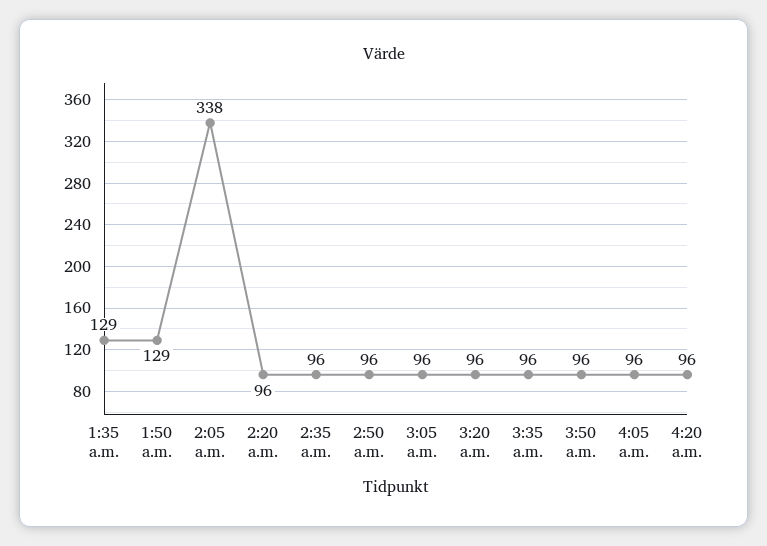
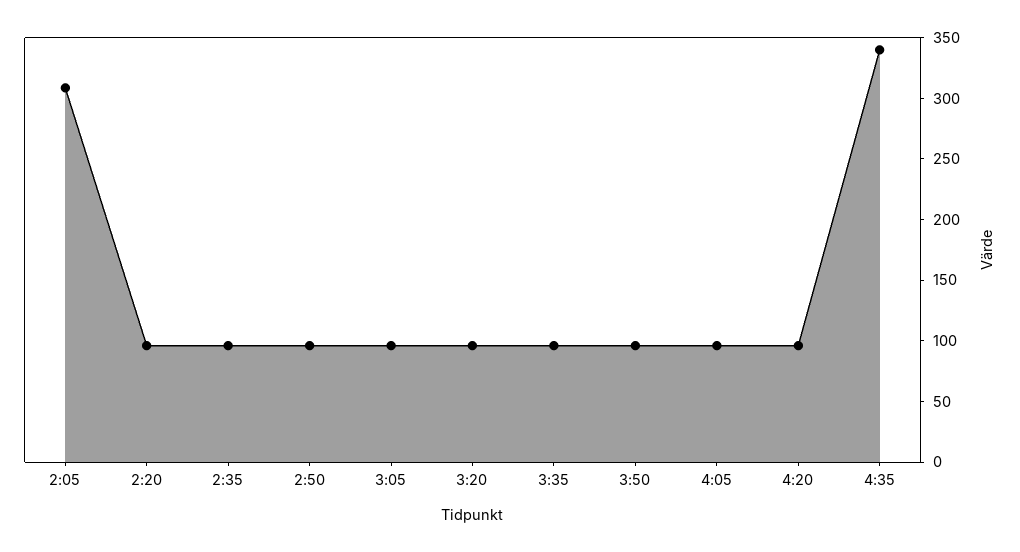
1:35 a.m.: 129 -> none
1:50 a.m.: 129 -> none
2:05 a.m.: 338 -> 310
4:35: none -> 340

